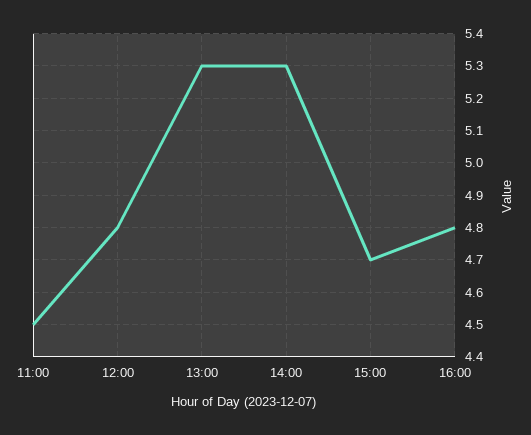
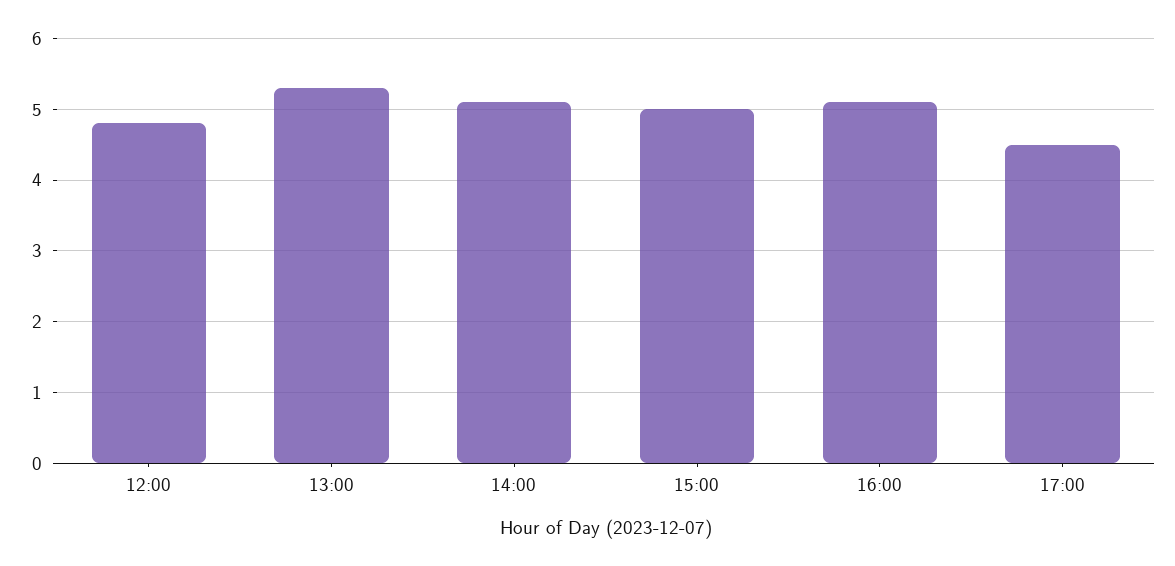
11:00: 4.5 -> none
14:00: 5.3 -> 5.1
15:00: 4.7 -> 5
16:00: 4.8 -> 5.1
17:00: none -> 4.5

